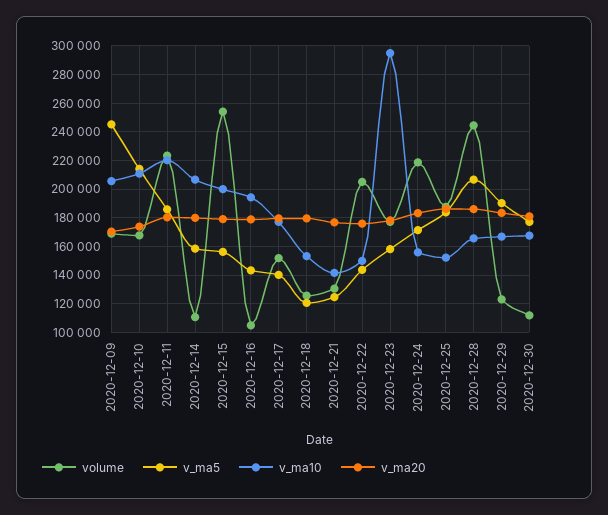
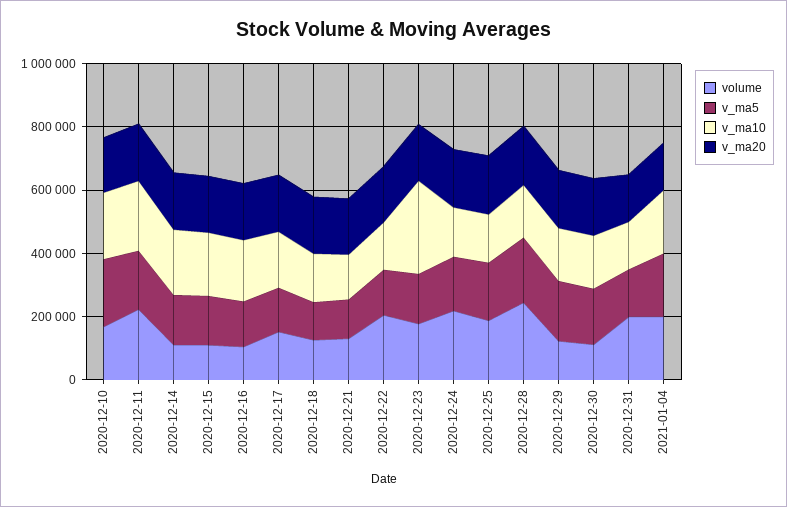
volume, 2020-12-09: 170000 -> none
v_ma5, 2020-12-09: 245000 -> none
v_ma10, 2020-12-09: 205000 -> none
v_ma20, 2020-12-09: 170000 -> none
volume, 2020-12-15: 255000 -> 100000
volume, 2020-12-31: none -> 200000
v_ma5, 2020-12-31: none -> 150000
v_ma10, 2020-12-31: none -> 150000
v_ma20, 2020-12-31: none -> 150000
volume, 2021-01-04: none -> 200000
v_ma5, 2021-01-04: none -> 200000
v_ma10, 2021-01-04: none -> 200000
v_ma20, 2021-01-04: none -> 150000

